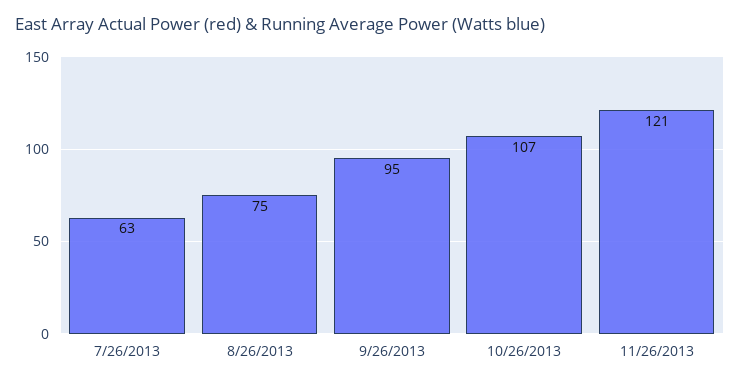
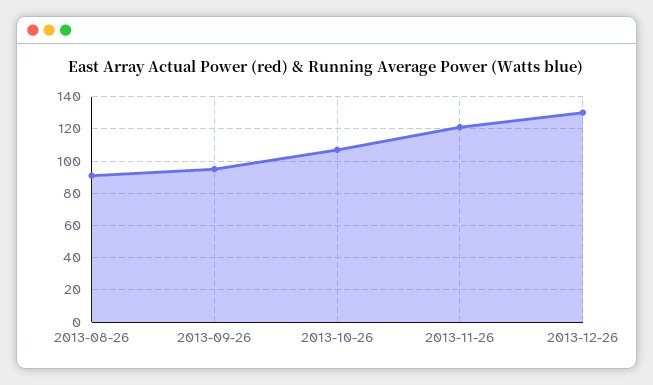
7/26/2013: 63 -> none
8/26/2013: 75 -> 90
2013-12-26: none -> 130

